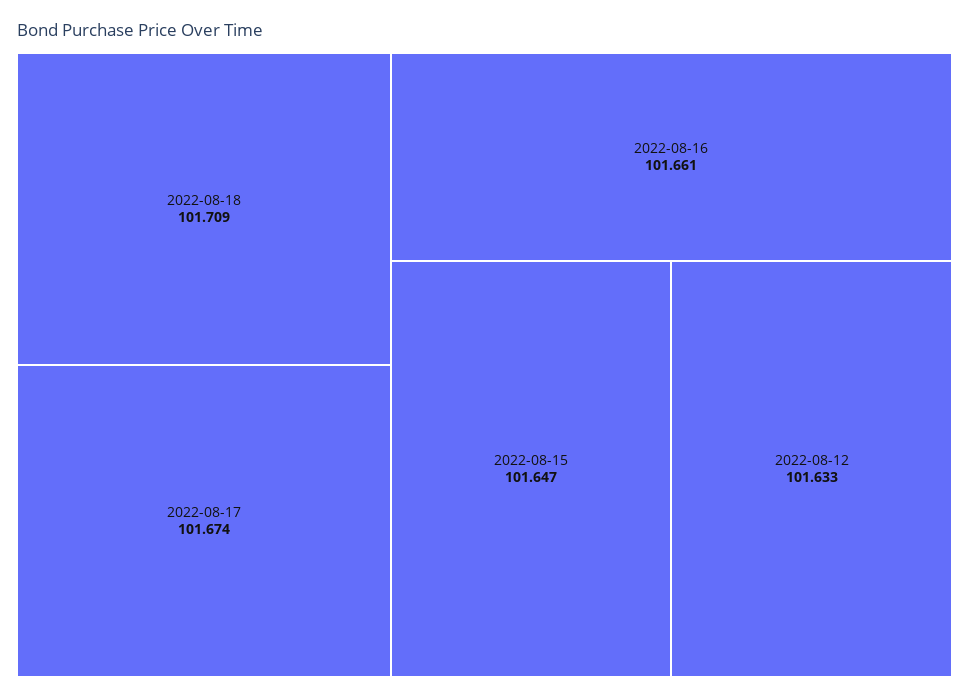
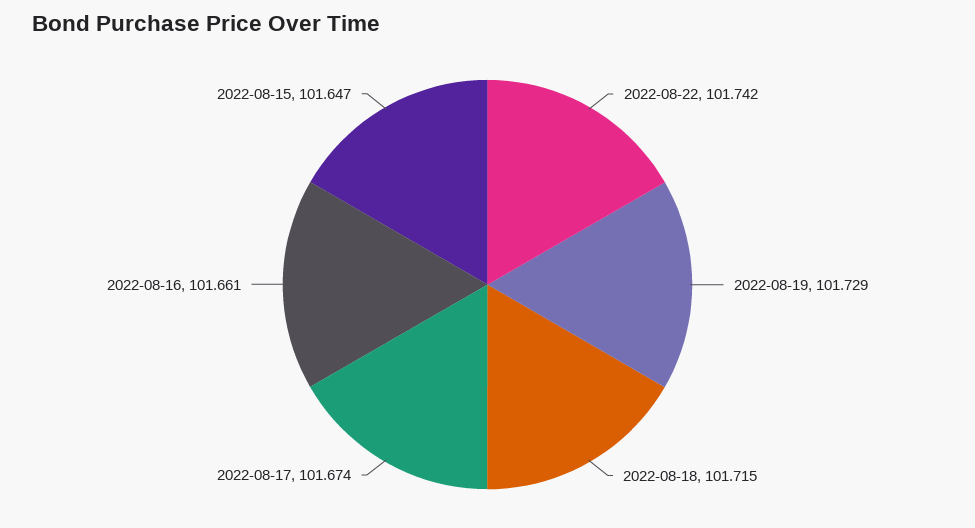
2022-08-18: 101.709 -> 101.715
2022-08-12: 101.633 -> none
2022-08-22: none -> 101.742
2022-08-19: none -> 101.729

